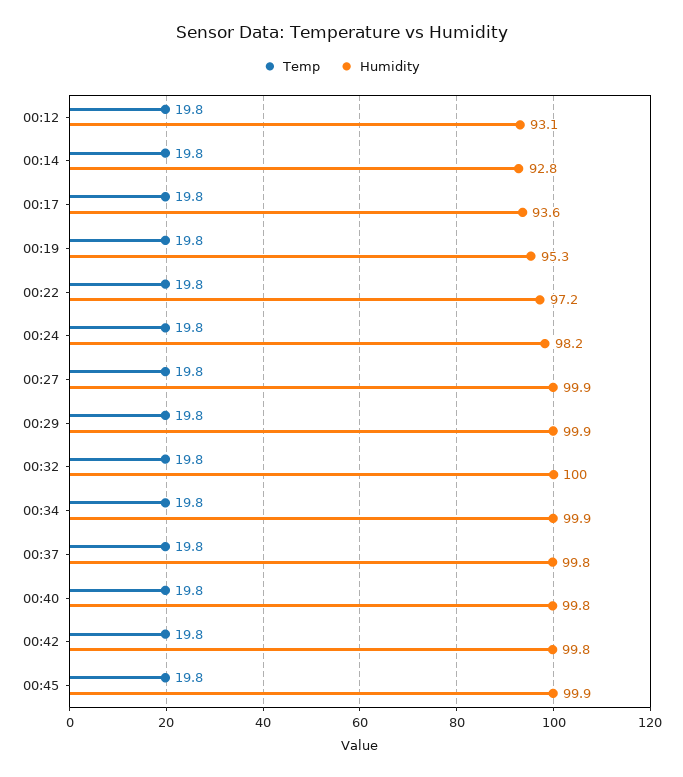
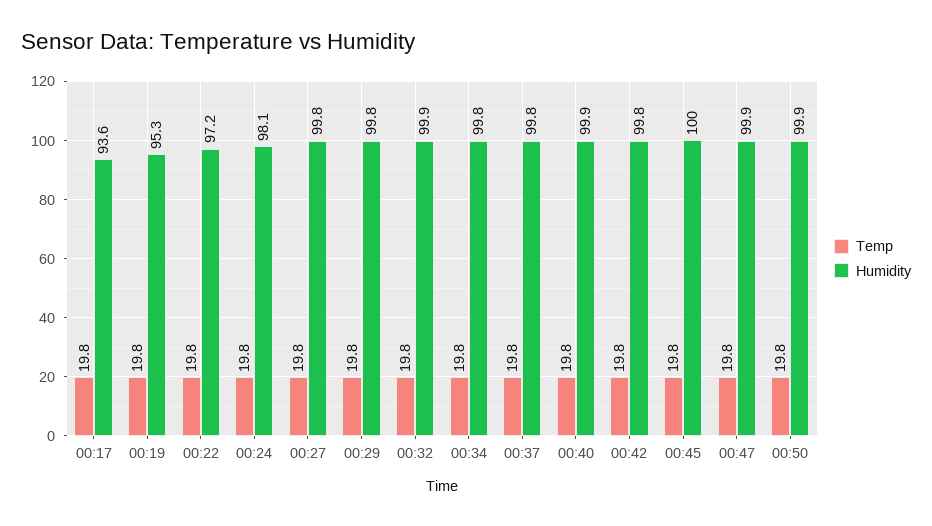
Temp, 00:12: 19.8 -> none
Humidity, 00:12: 93.1 -> none
Temp, 00:14: 19.8 -> none
Humidity, 00:14: 92.8 -> none
Humidity, 00:24: 98.2 -> 98.1
Humidity, 00:27: 99.9 -> 99.8
Humidity, 00:29: 99.9 -> 99.8
Humidity, 00:32: 100 -> 99.9
Humidity, 00:34: 99.9 -> 99.8
Humidity, 00:40: 99.8 -> 99.9
Humidity, 00:45: 99.9 -> 100
Temp, 00:47: none -> 19.8
Humidity, 00:47: none -> 99.9
Temp, 00:50: none -> 19.8
Humidity, 00:50: none -> 99.9

